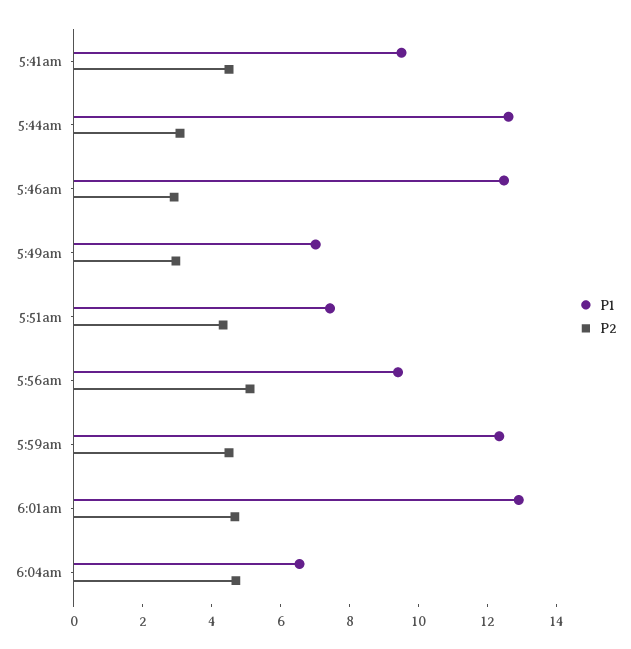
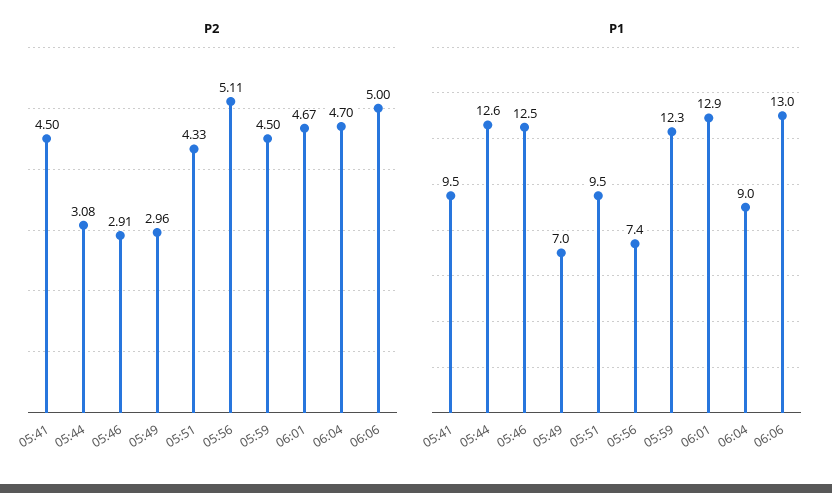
P1, 5:51am: 7.5 -> 9.5
P1, 5:56am: 9.5 -> 7.4
P1, 6:04am: 6.5 -> 9
P2, 06:06: none -> 5
P1, 06:06: none -> 13

